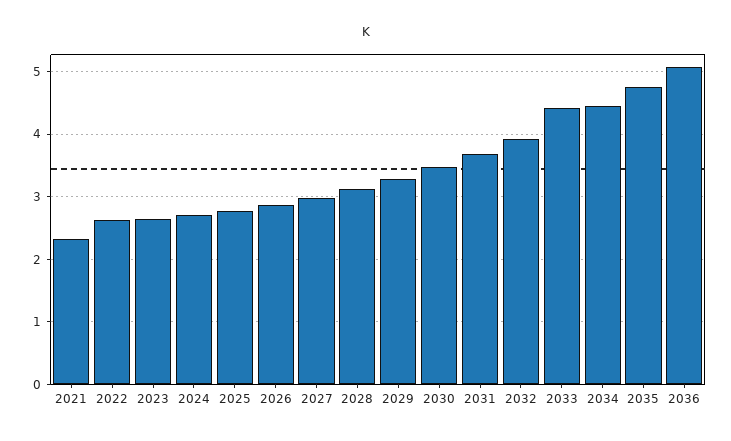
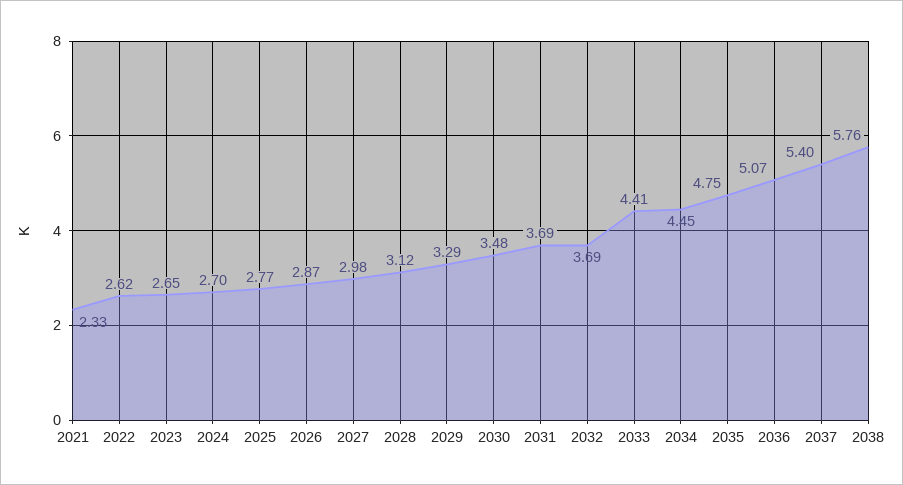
2032: 3.9 -> 3.69
2037: none -> 5.4
2038: none -> 5.76

